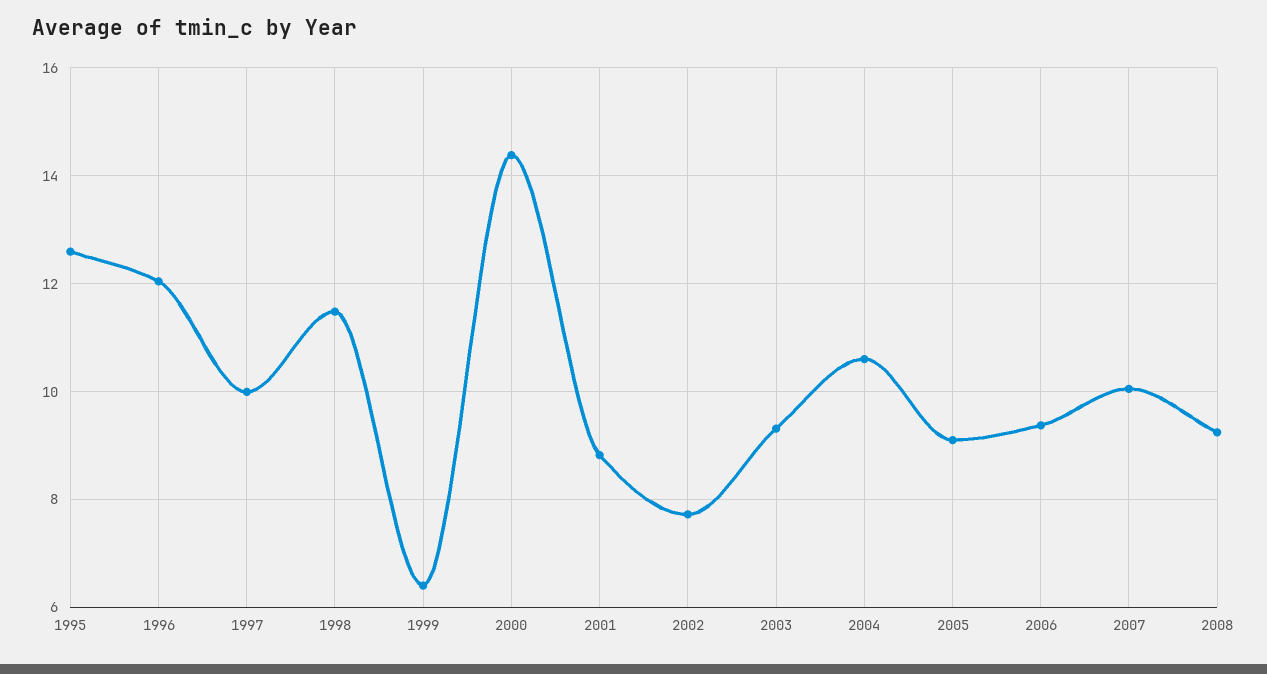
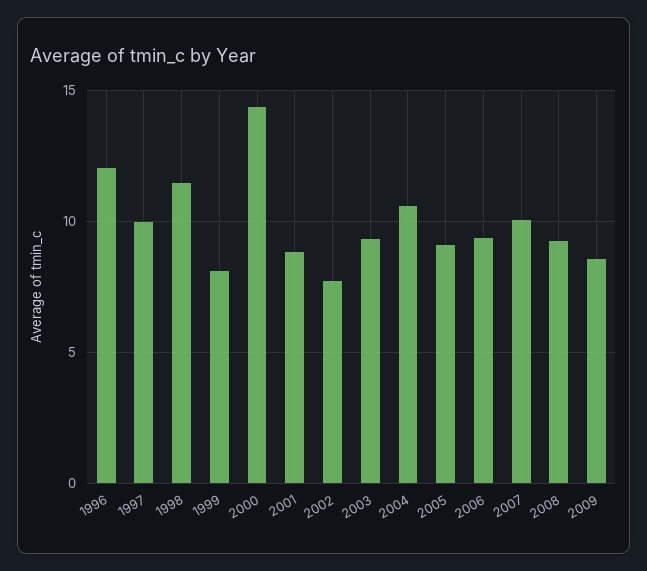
1995: 12.6 -> none
1999: 6.4 -> 8
2009: none -> 8.5

